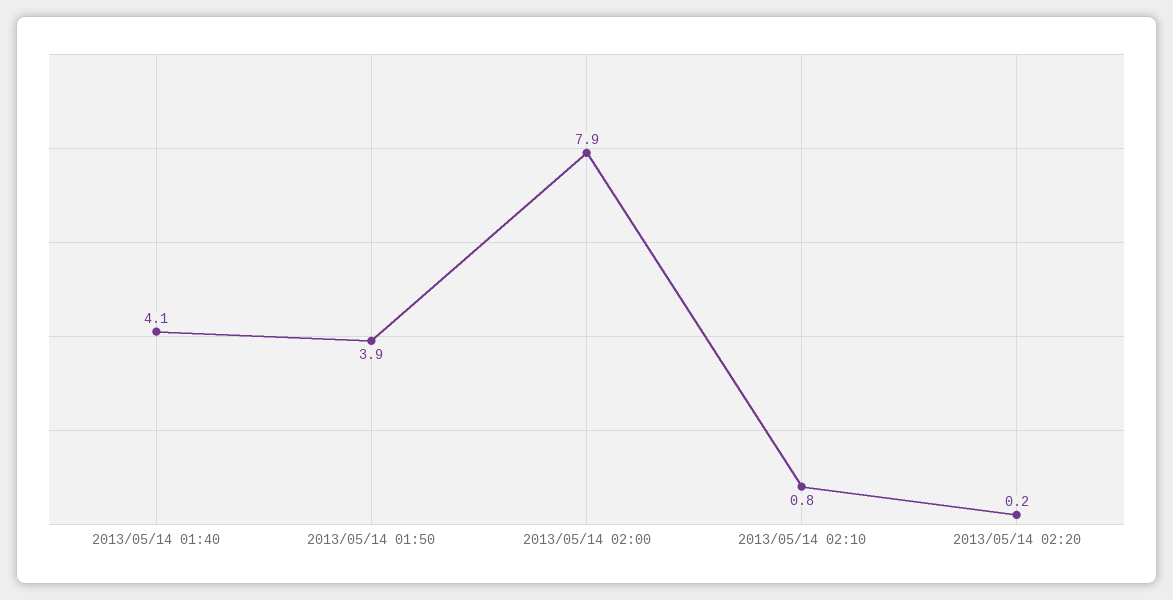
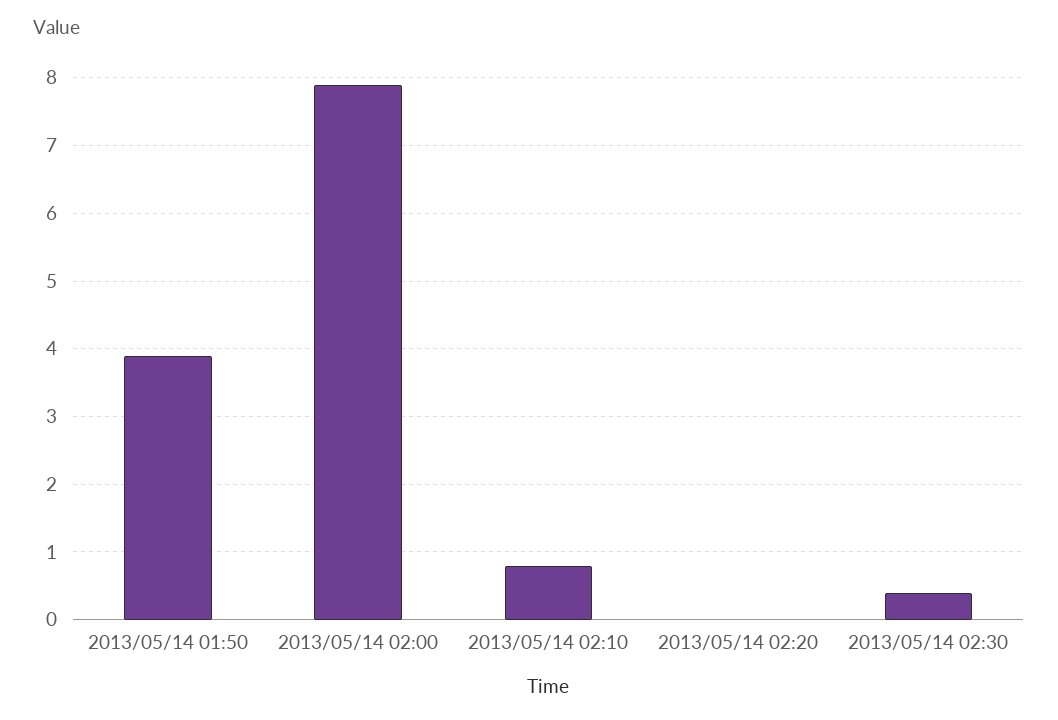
2013/05/14 01:40: 4.1 -> none
2013/05/14 02:20: 0.2 -> 0
2013/05/14 02:30: none -> 0.4

